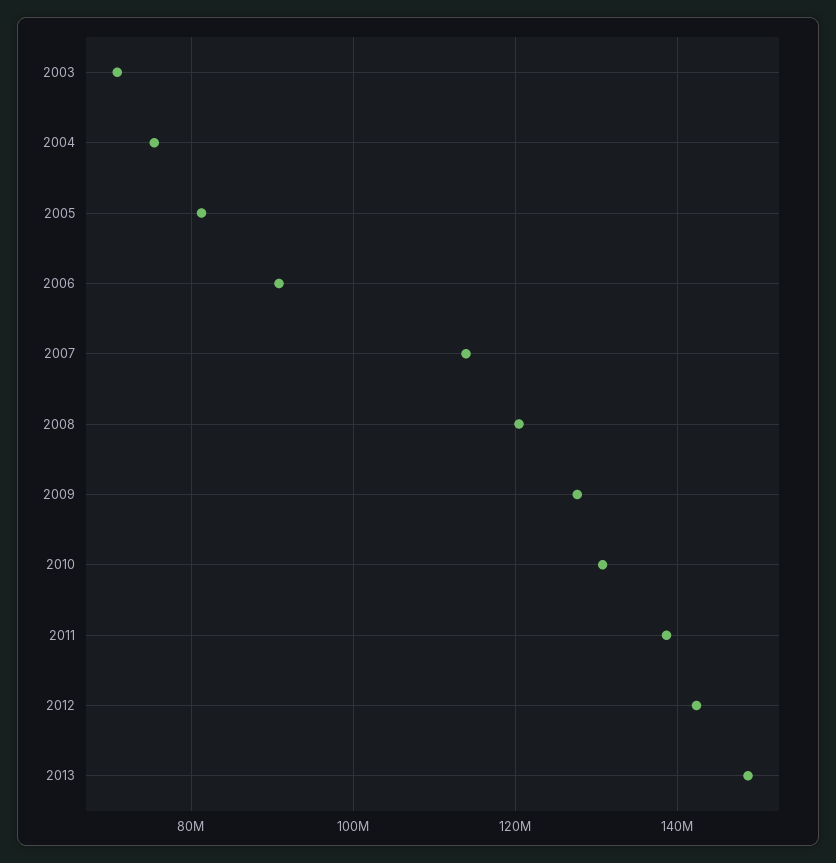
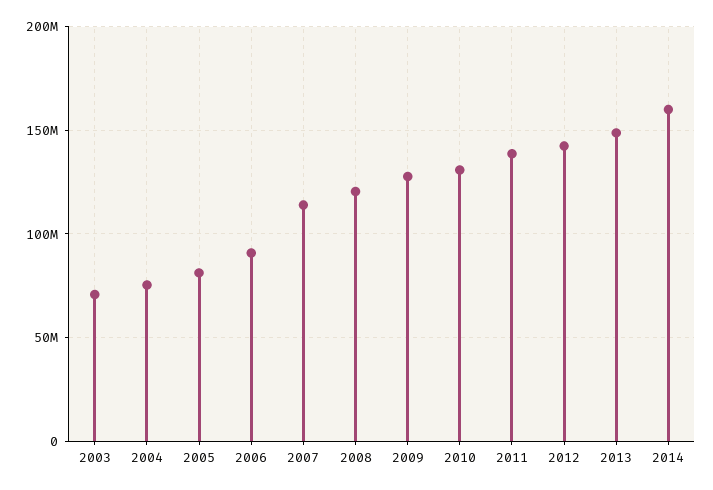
2014: none -> 160000000

